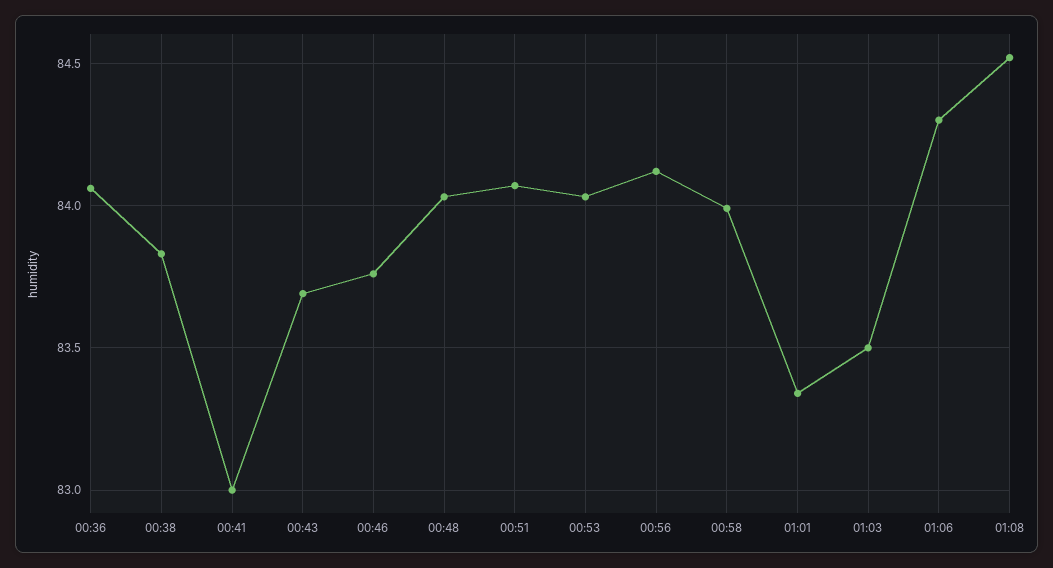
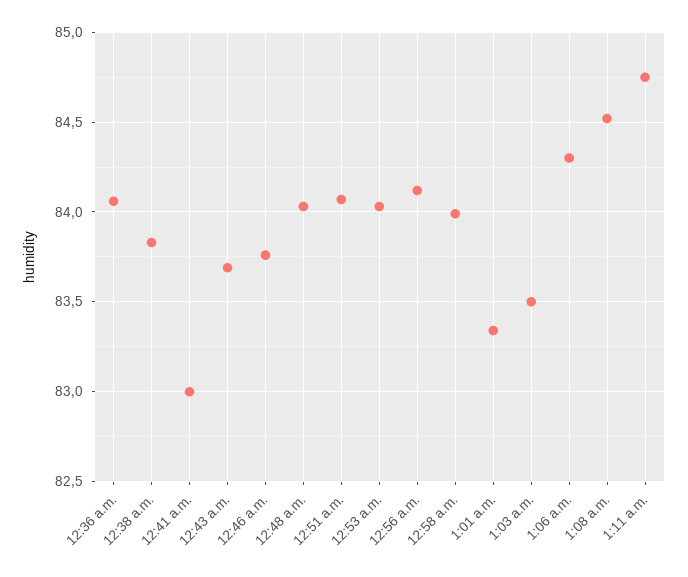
1:11 a.m.: none -> 84.75

